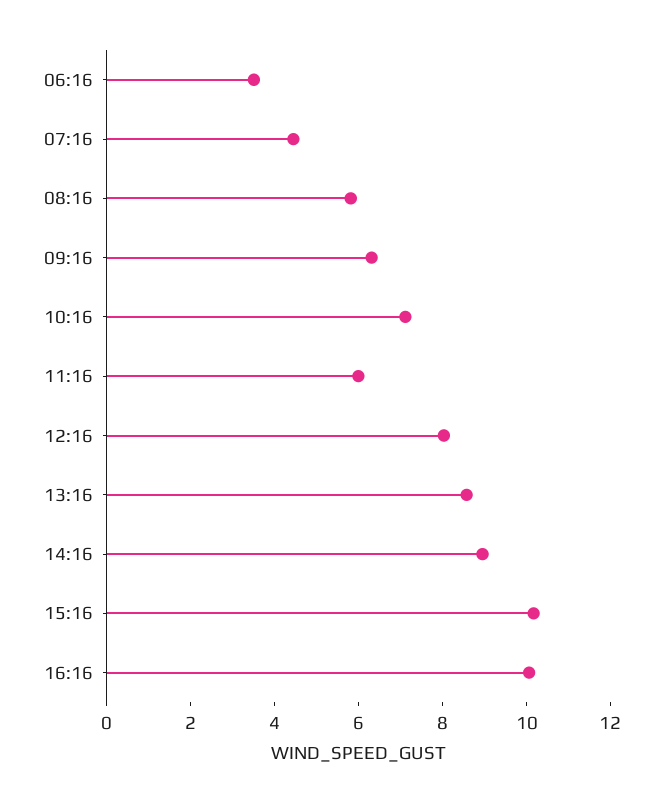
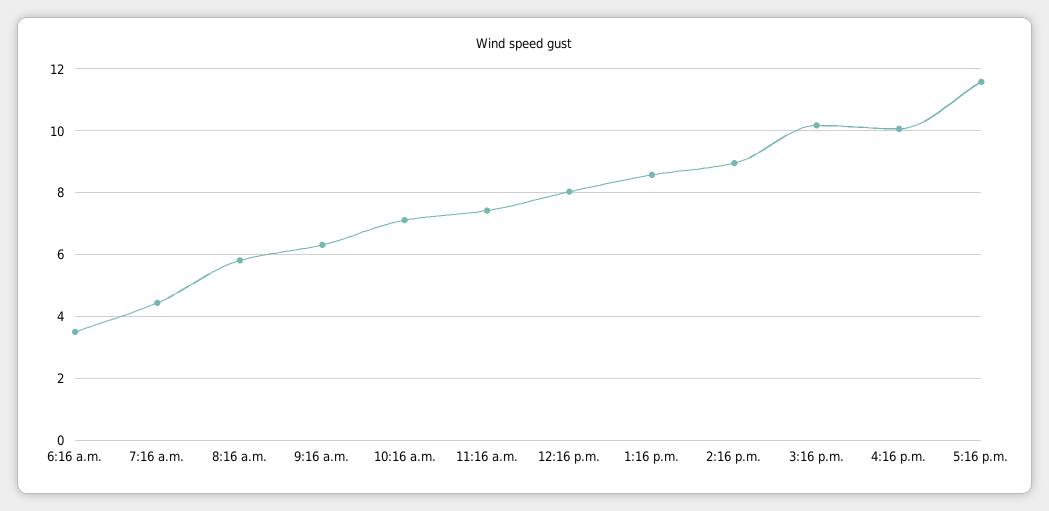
11:16: 6 -> 7.4
5:16 p.m.: none -> 11.6

